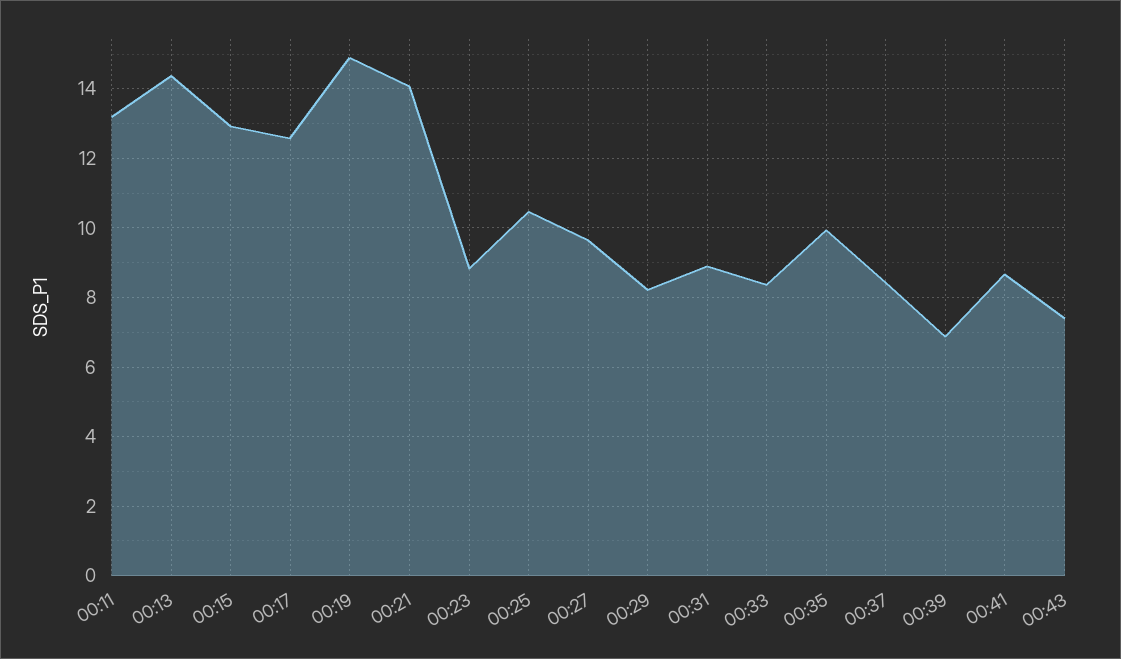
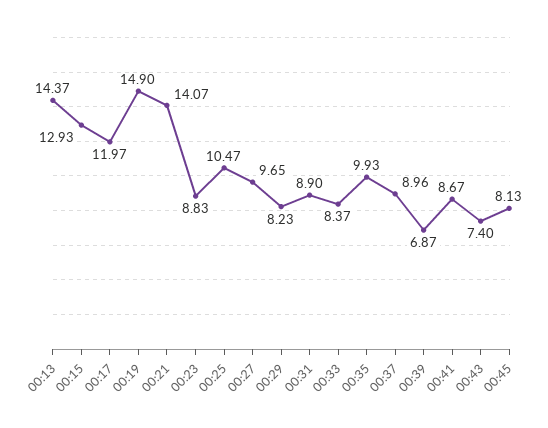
00:11: 13.2 -> none
00:17: 12.6 -> 11.97
00:37: 8.4 -> 8.96
00:45: none -> 8.13

